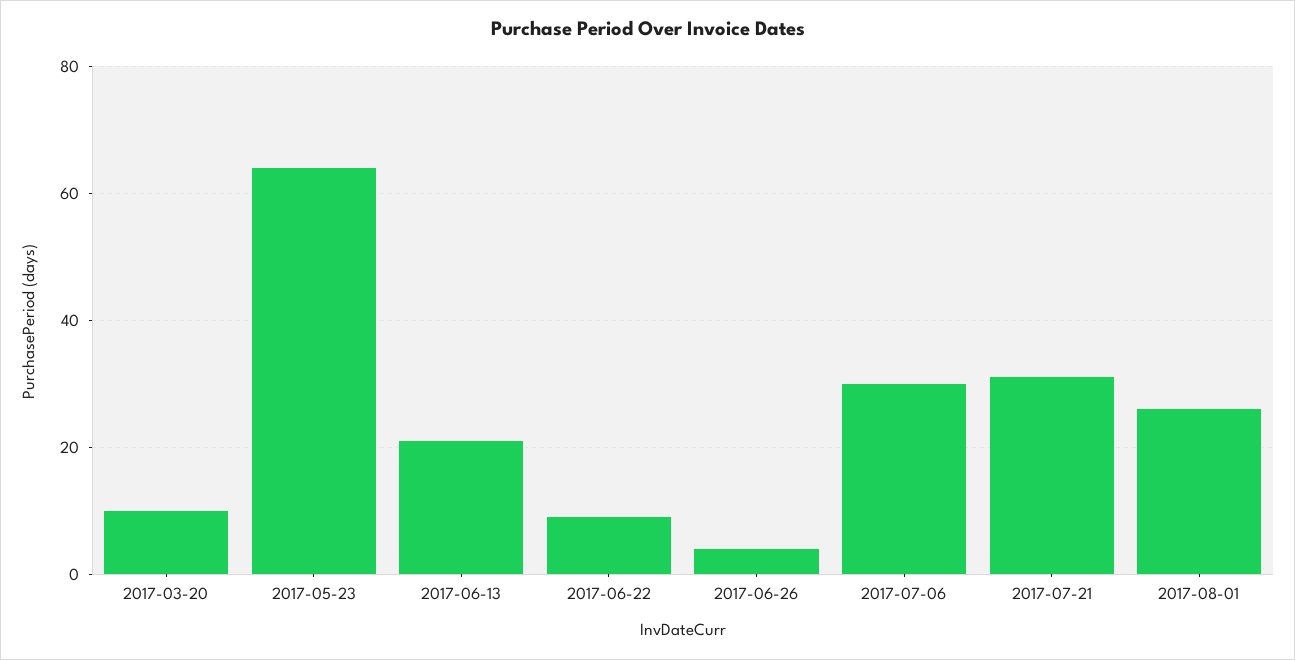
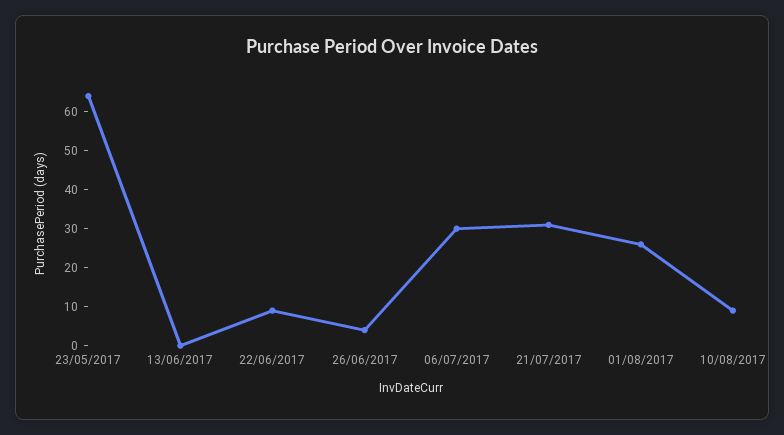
2017-03-20: 10 -> none
2017-06-13: 20 -> 0
10/08/2017: none -> 10

